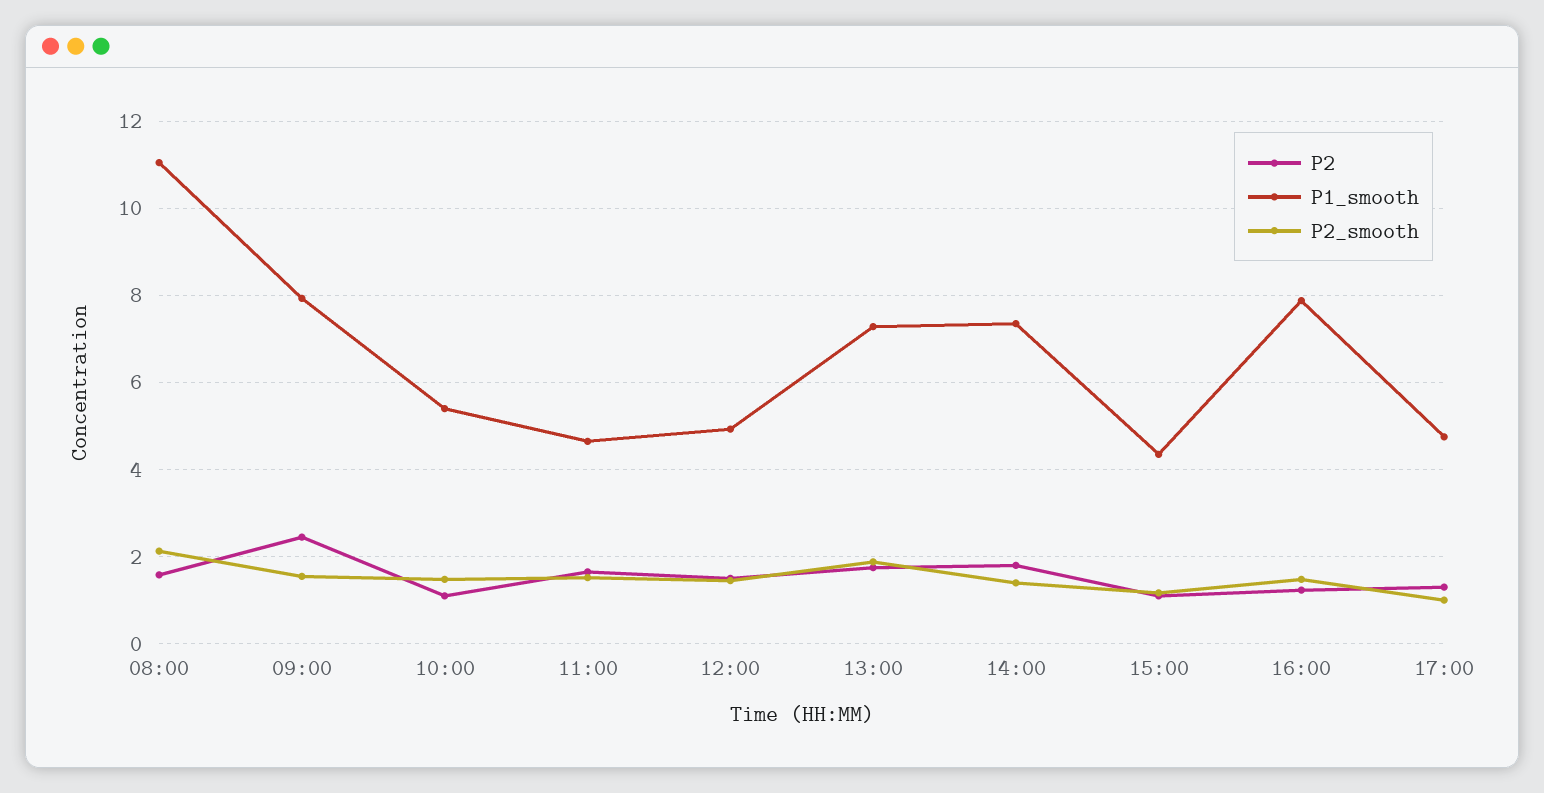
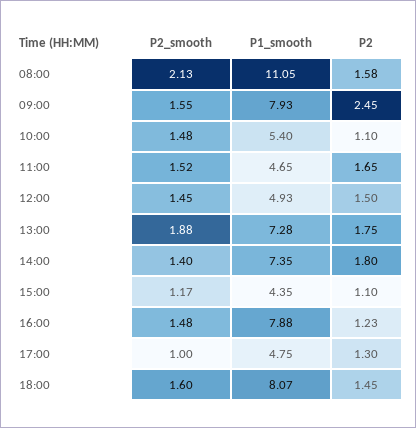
P2_smooth, 18:00: none -> 1.6
P1_smooth, 18:00: none -> 8.07
P2, 18:00: none -> 1.45

